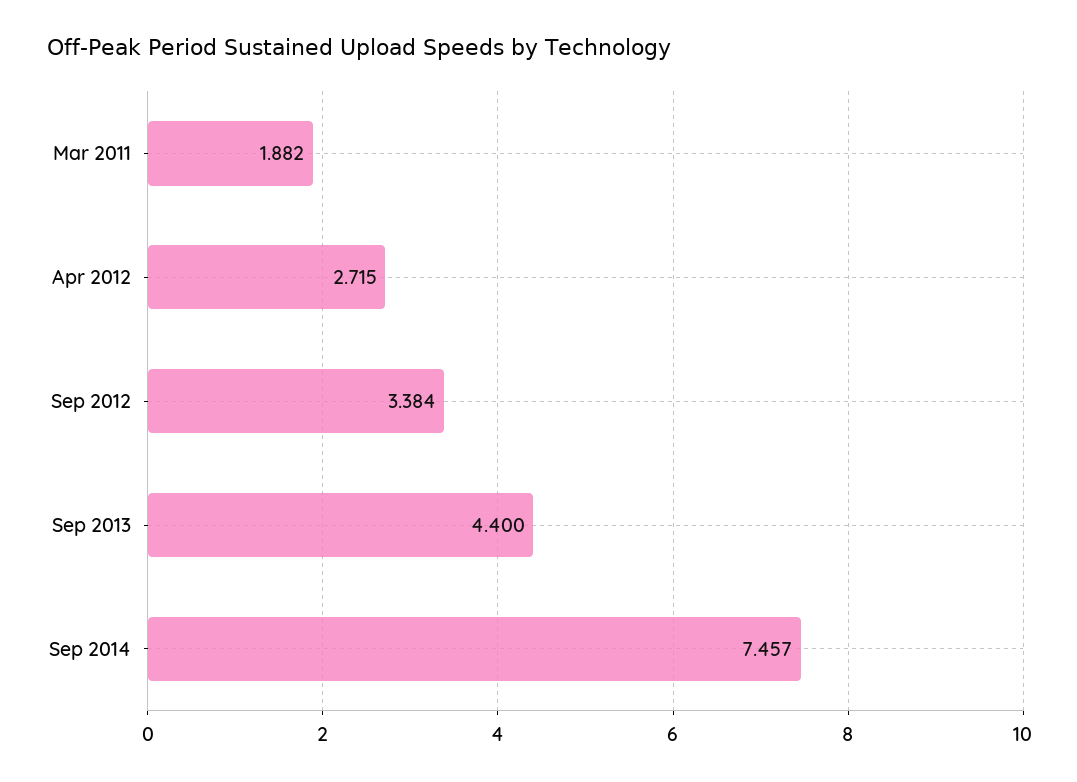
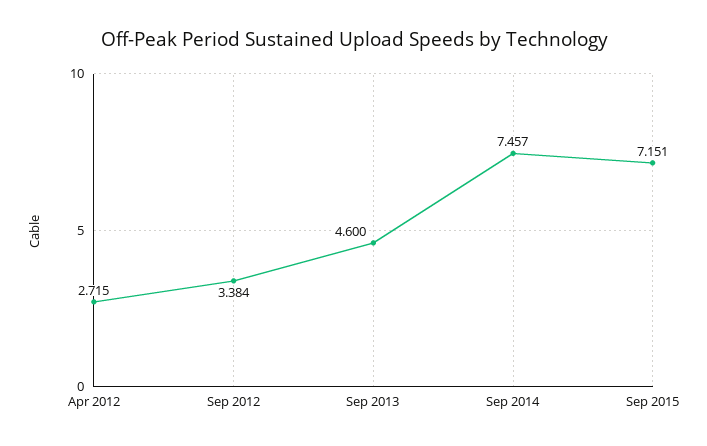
Mar 2011: 1.882 -> none
Sep 2013: 4.4 -> 4.6
Sep 2015: none -> 7.151

